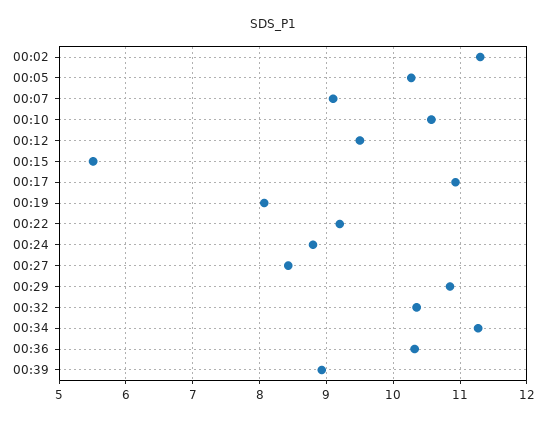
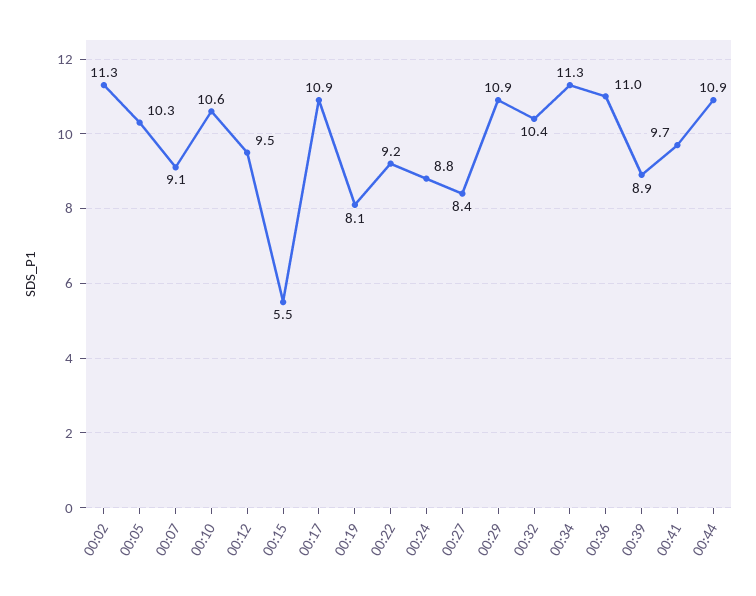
00:36: 10.3 -> 11
00:41: none -> 9.7
00:44: none -> 10.9

